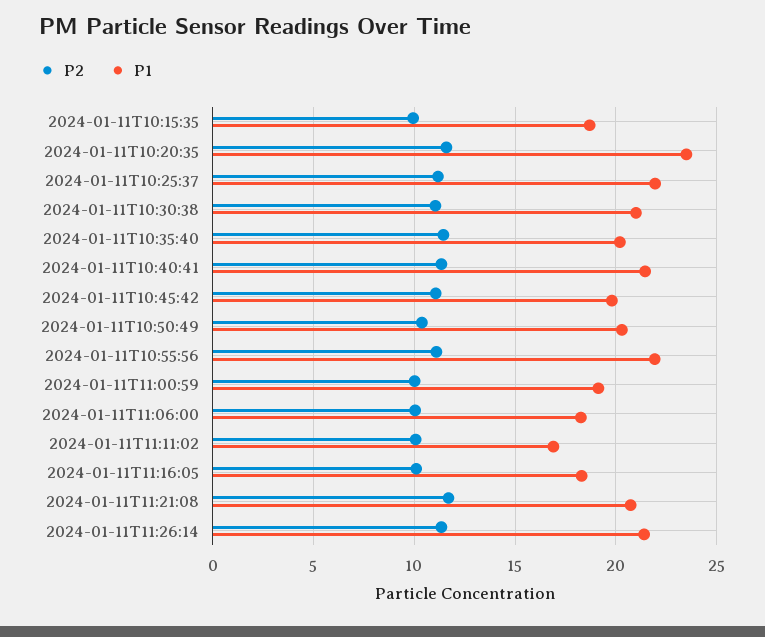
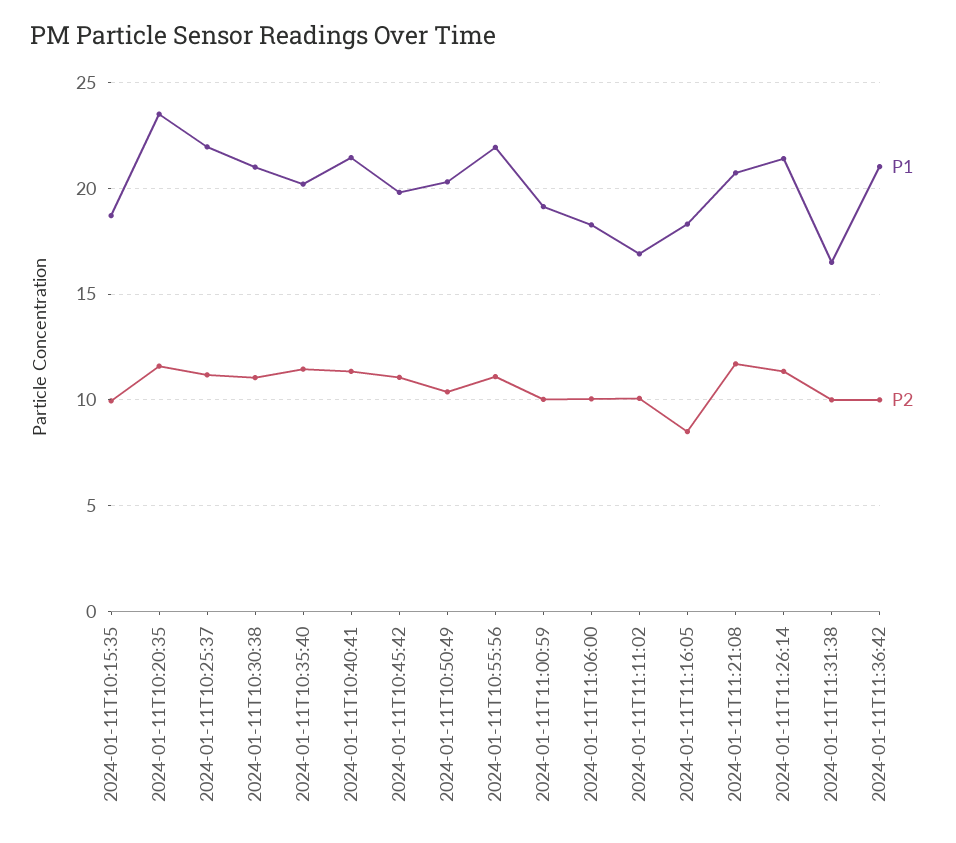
P2, 2024-01-11T11:16:05: 10 -> 8.5
P1, 2024-01-11T11:31:38: none -> 16.5
P2, 2024-01-11T11:31:38: none -> 10
P1, 2024-01-11T11:36:42: none -> 21
P2, 2024-01-11T11:36:42: none -> 10

